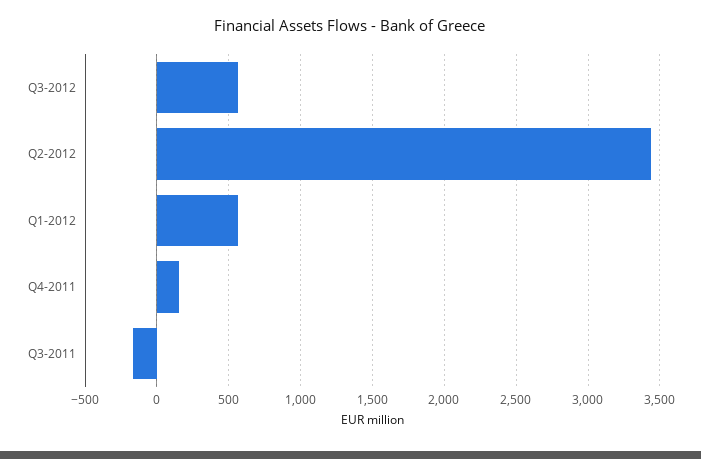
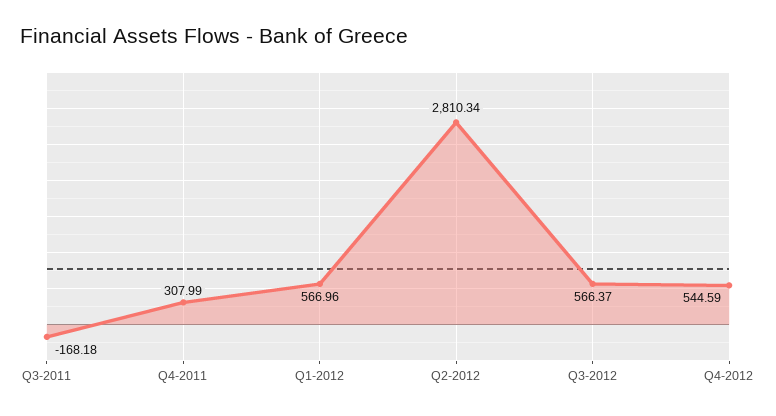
Q2-2012: 3450 -> 2810.34
Q4-2011: 150 -> 307.99
Q4-2012: none -> 544.59

